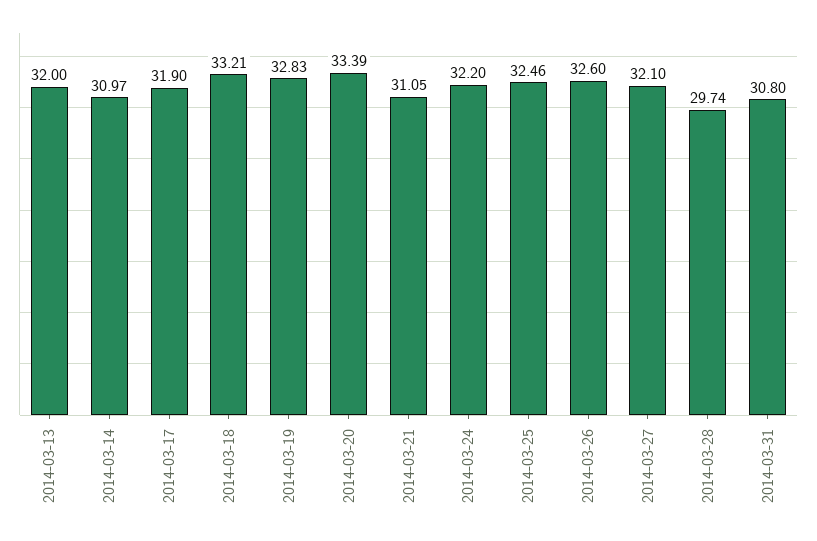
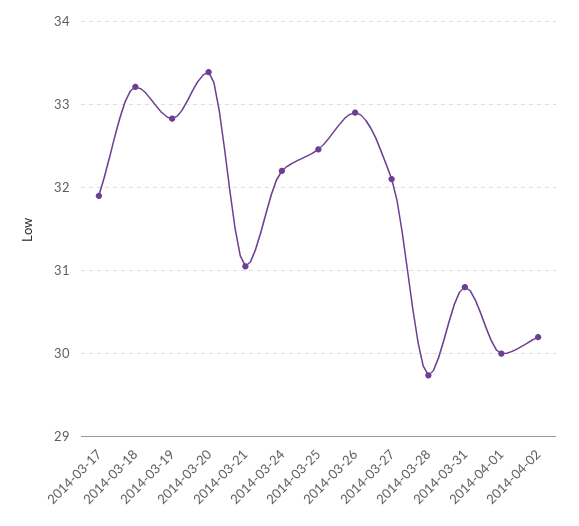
2014-03-13: 32 -> none
2014-03-14: 30.97 -> none
2014-03-26: 32.6 -> 32.9
2014-04-01: none -> 30
2014-04-02: none -> 30.2

